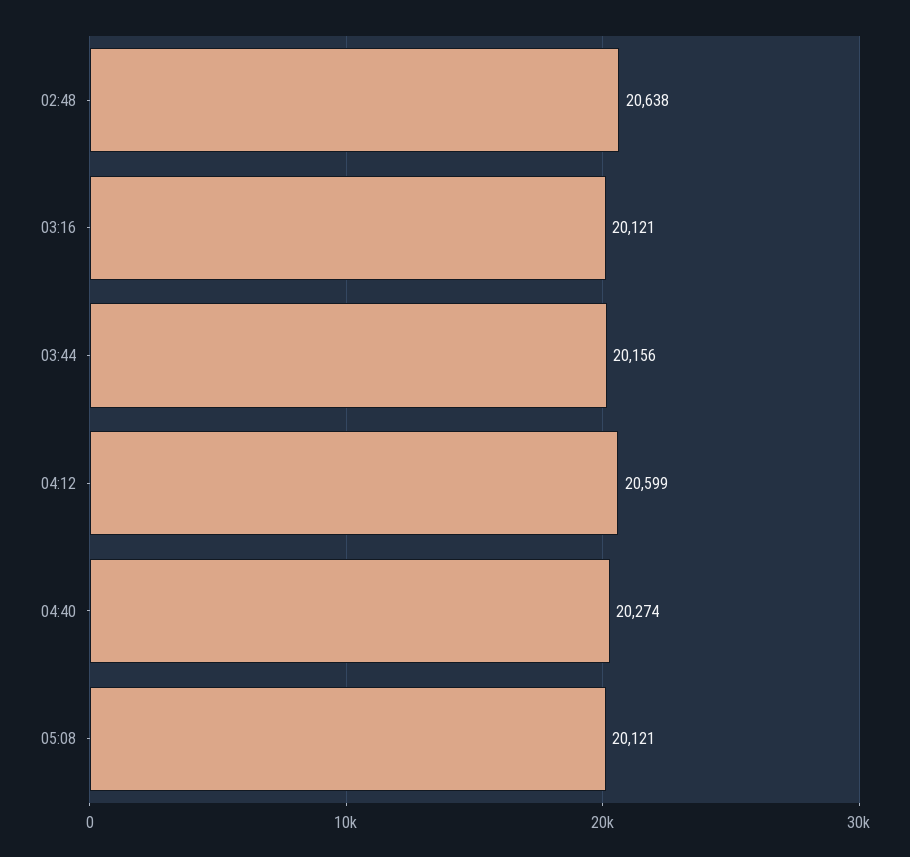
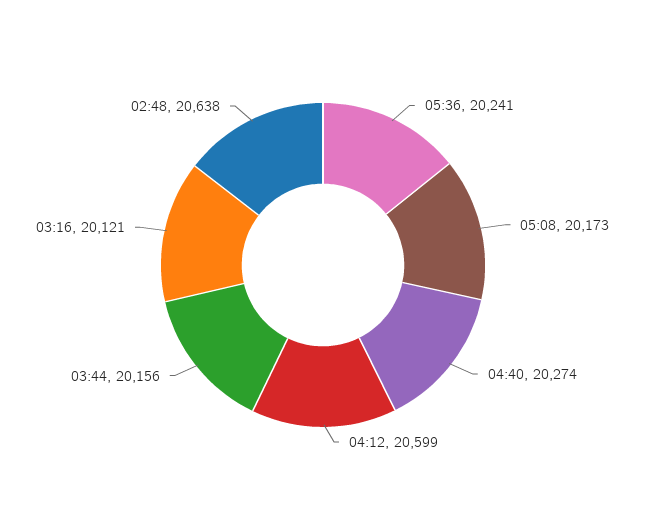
05:08: 20121 -> 20173
05:36: none -> 20241

